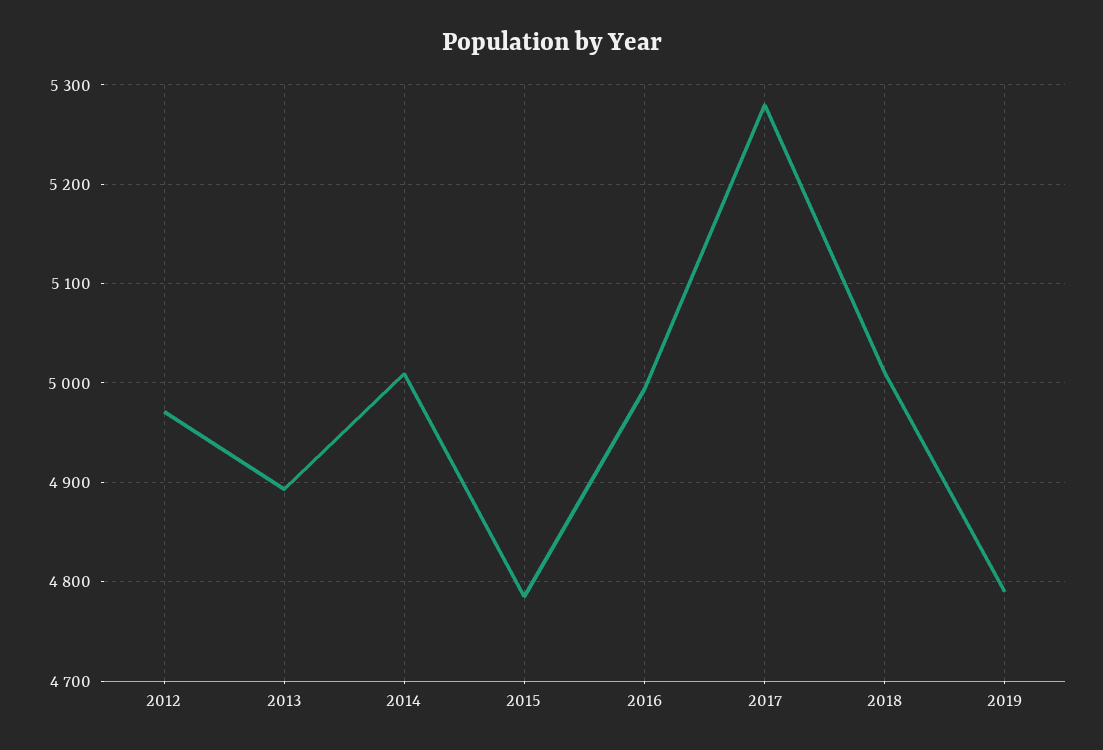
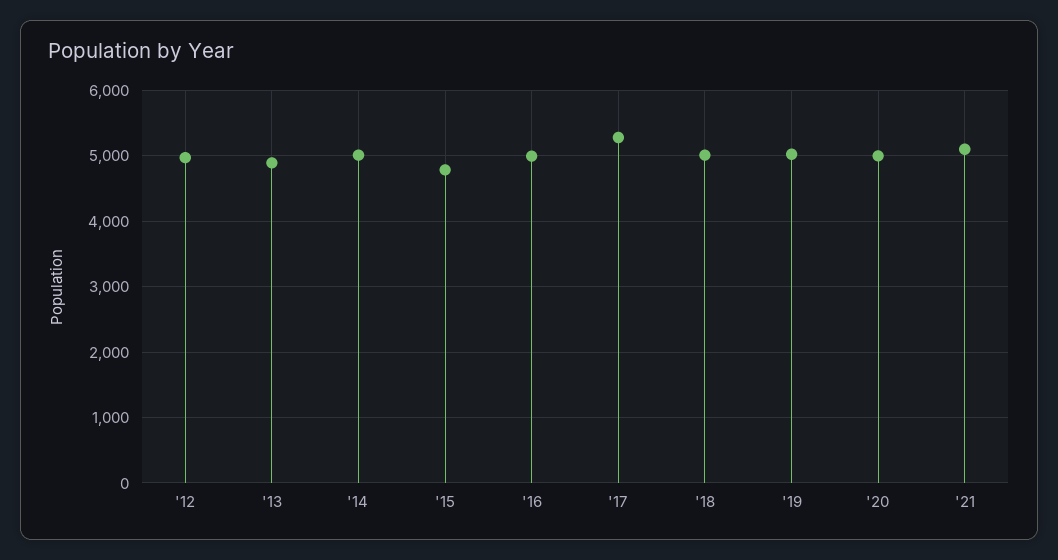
2019: 4790 -> 5000
'20: none -> 5000
'21: none -> 5100

